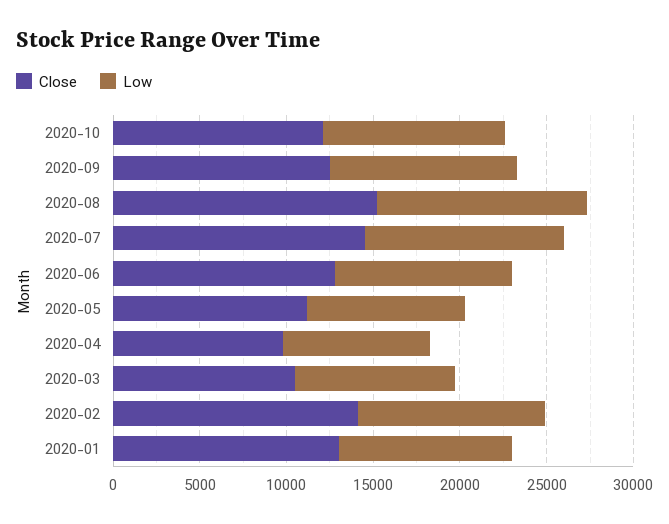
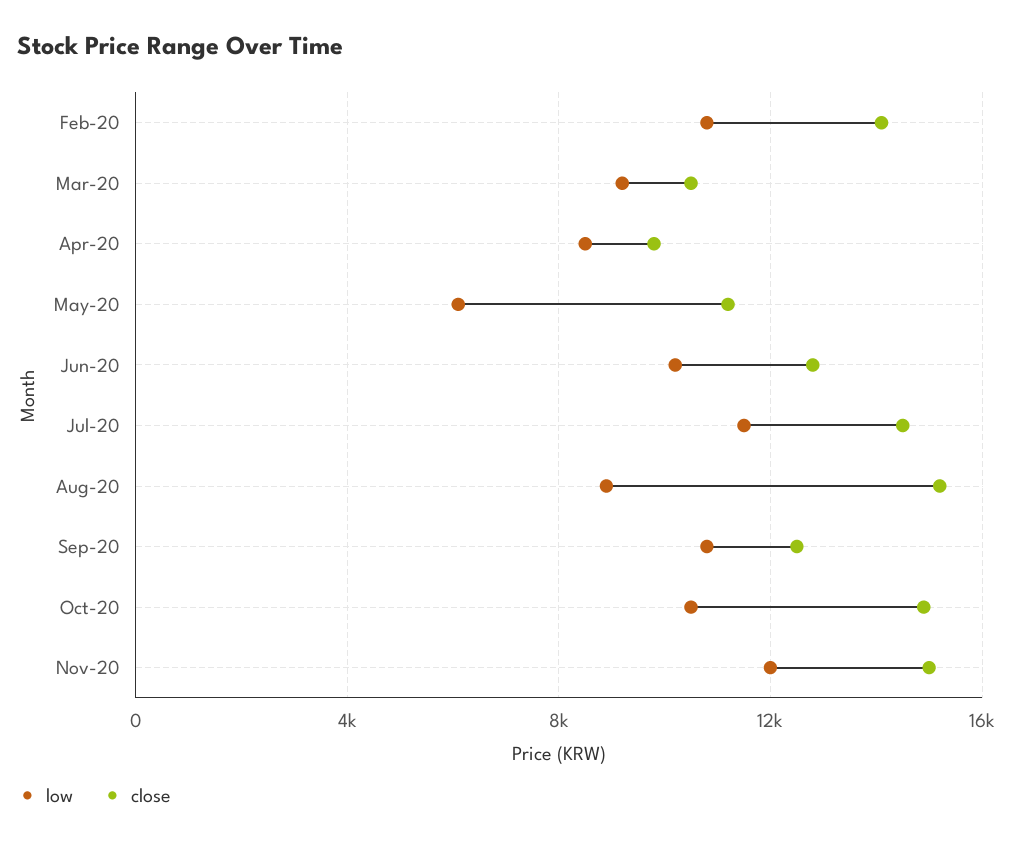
Close, 2020-10: 12000 -> 15000
Low, 2020-08: 12000 -> 9000
Low, 2020-05: 9000 -> 6000
Close, 2020-01: 13000 -> none
Low, 2020-01: 10000 -> none
Low, Nov-20: none -> 12000
Close, Nov-20: none -> 15000

